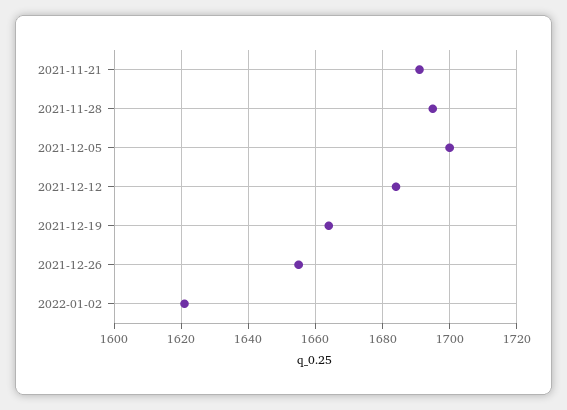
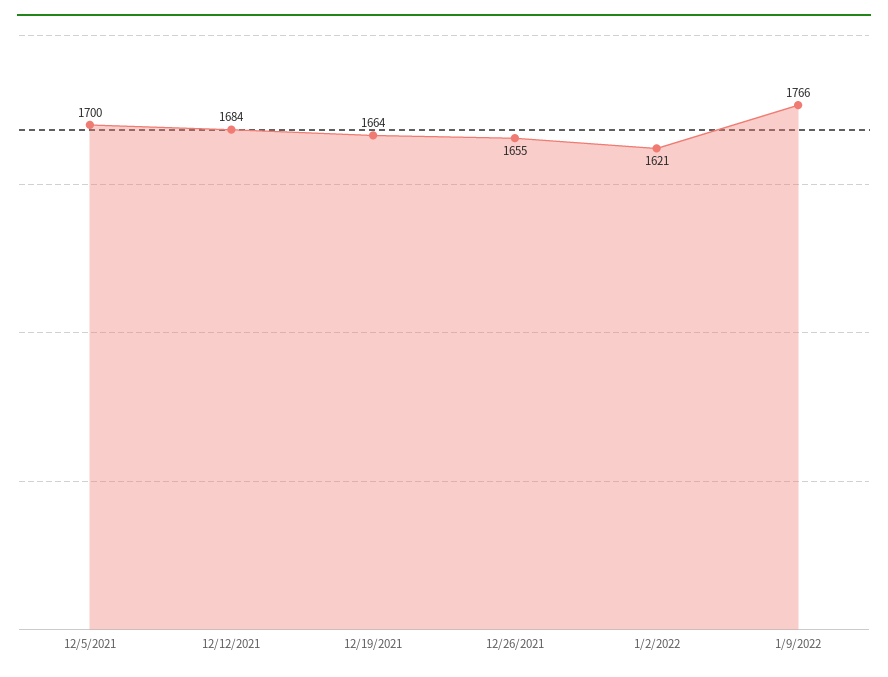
2021-11-21: 1690 -> none
2021-11-28: 1695 -> none
1/9/2022: none -> 1766

